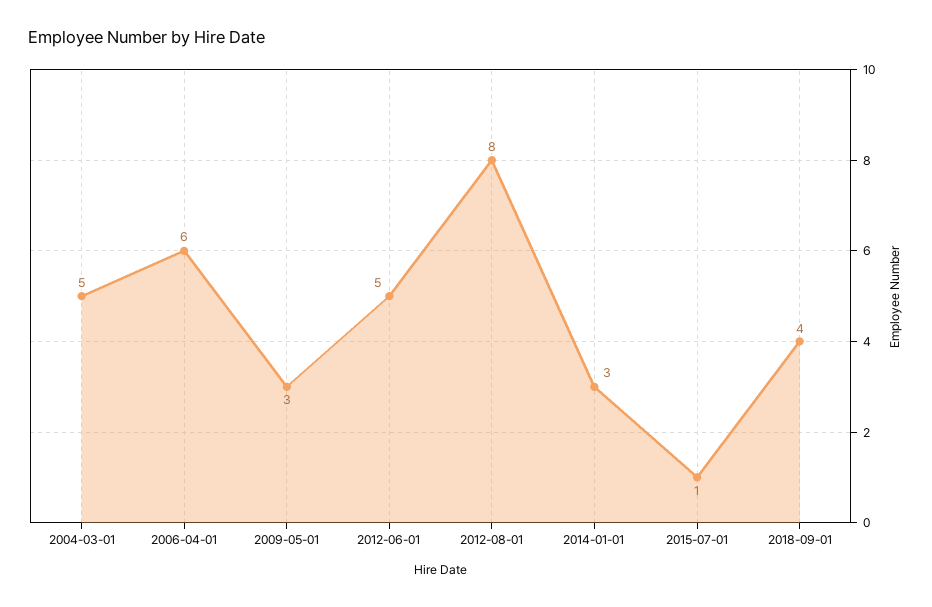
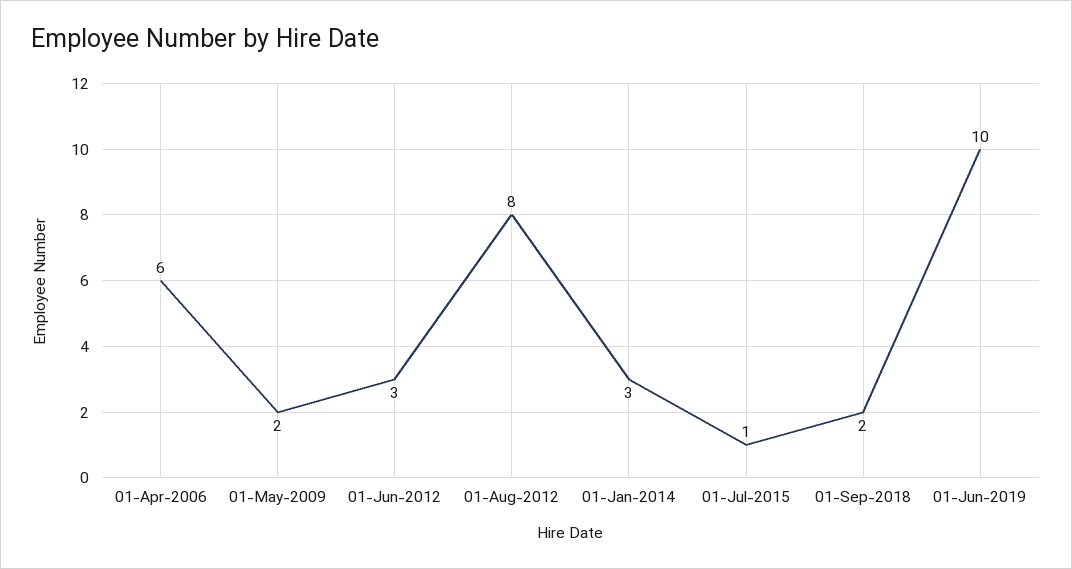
2004-03-01: 5 -> none
2009-05-01: 3 -> 2
2012-06-01: 5 -> 3
2018-09-01: 4 -> 2
01-Jun-2019: none -> 10

